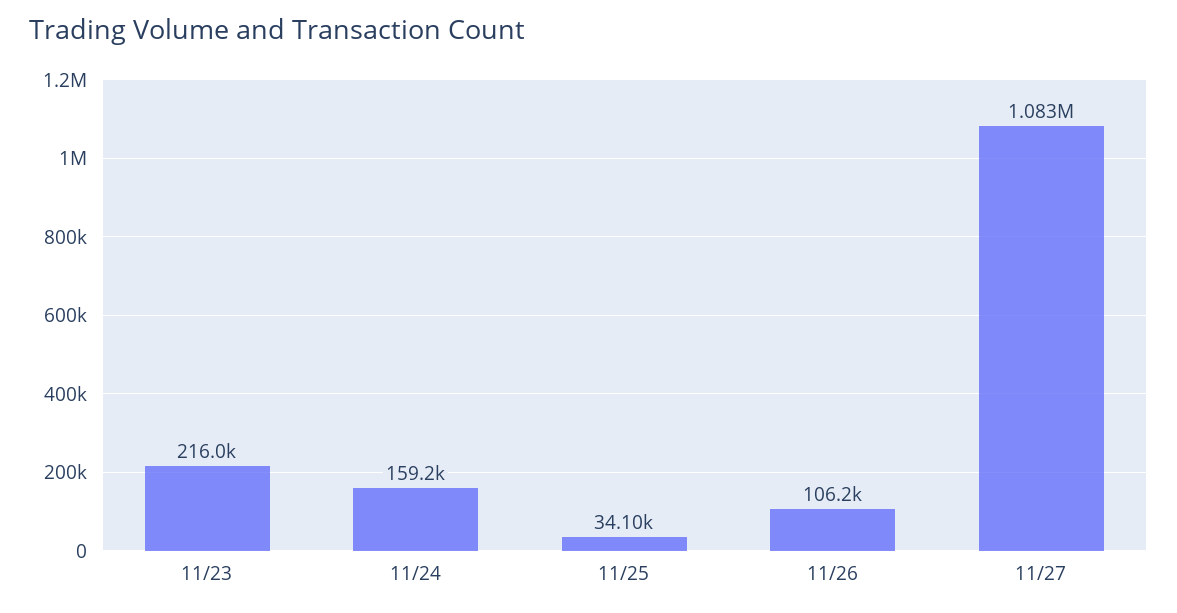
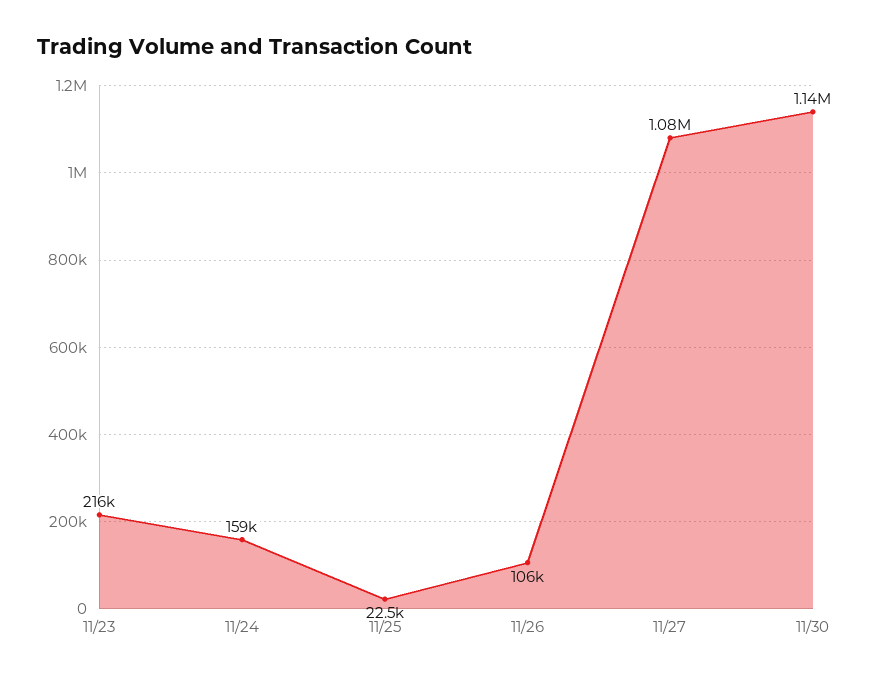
11/25: 34100 -> 22500
11/30: none -> 1140000

